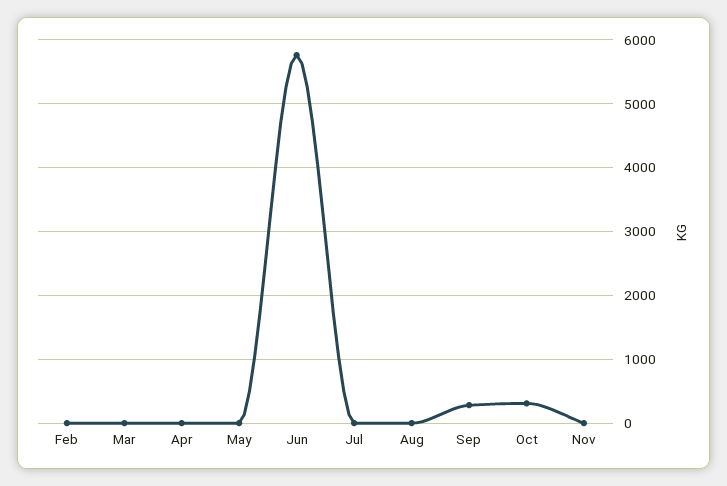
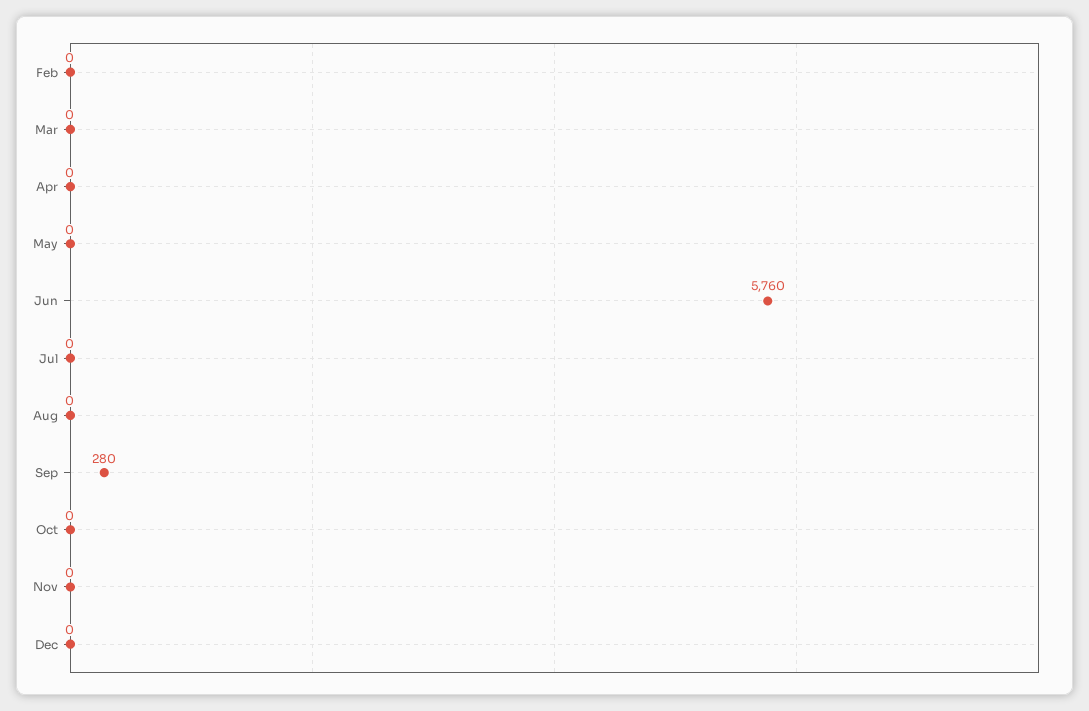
Oct: 300 -> 0
Dec: none -> 0

